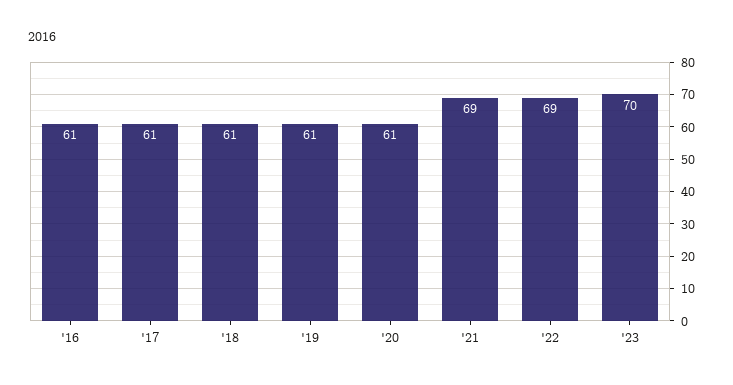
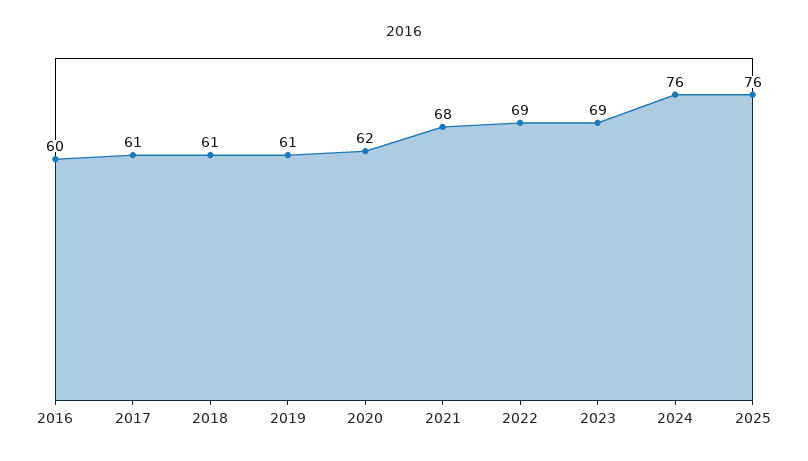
'16: 61 -> 60
'20: 61 -> 62
'21: 69 -> 68
'23: 70 -> 69
2024: none -> 76
2025: none -> 76

